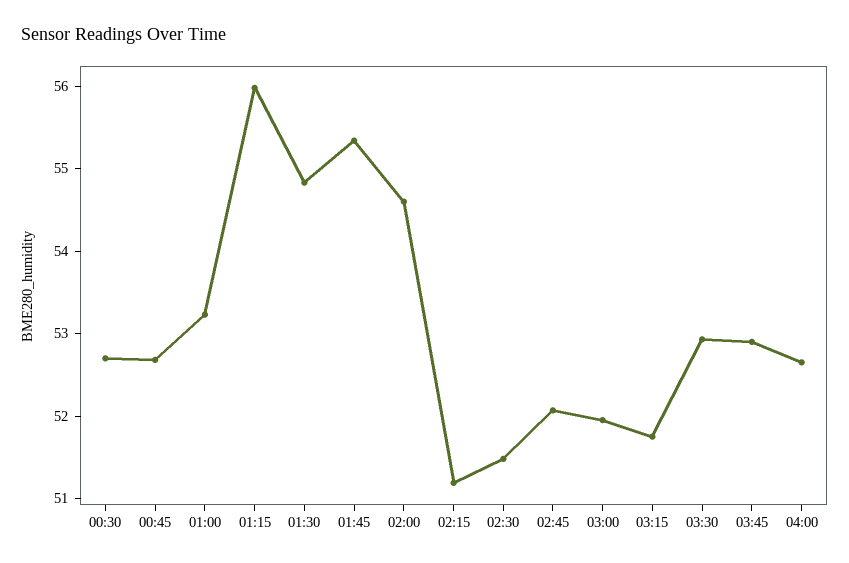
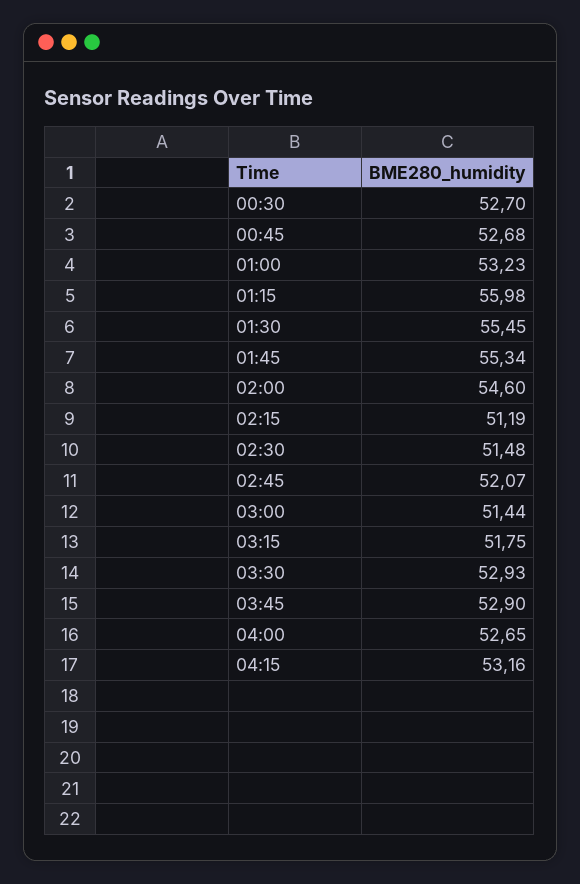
01:30: 54.8 -> 55.45
03:00: 52 -> 51.44
04:15: none -> 53.16

